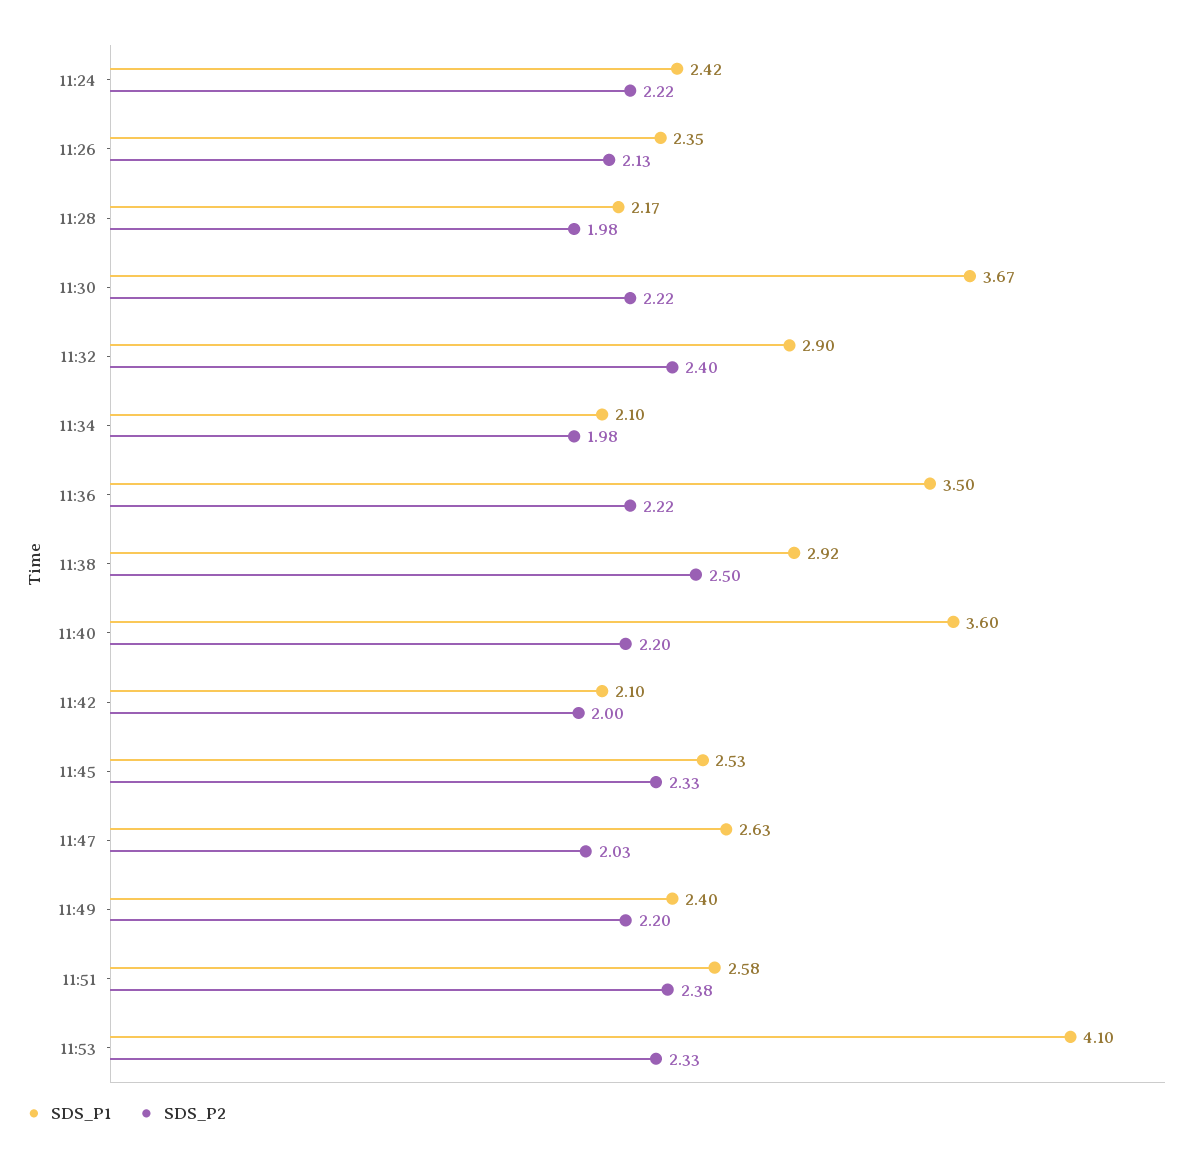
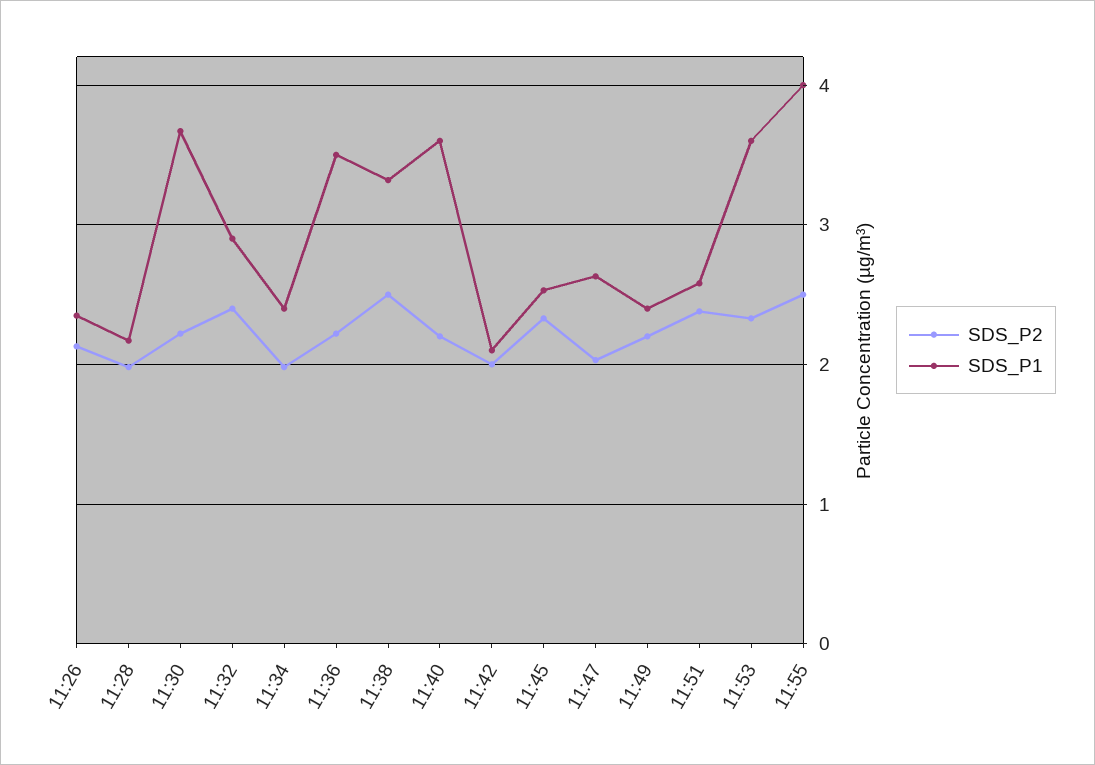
SDS_P1, 11:24: 2.42 -> none
SDS_P2, 11:24: 2.22 -> none
SDS_P1, 11:34: 2.1 -> 2.4
SDS_P1, 11:38: 2.92 -> 3.3
SDS_P1, 11:53: 4.1 -> 3.6
SDS_P2, 11:55: none -> 2.5
SDS_P1, 11:55: none -> 4

